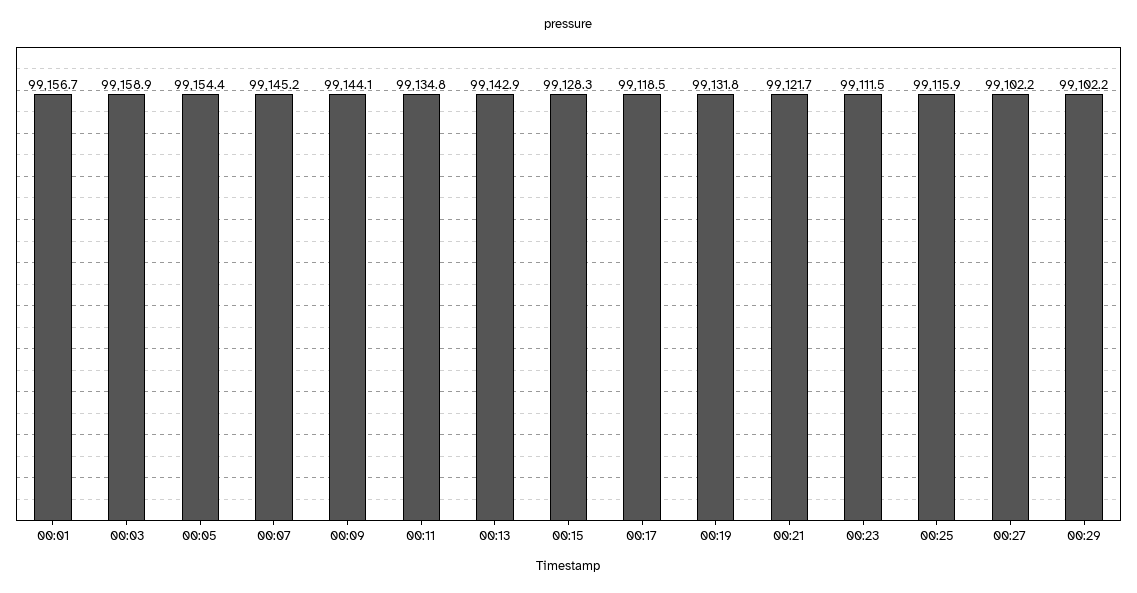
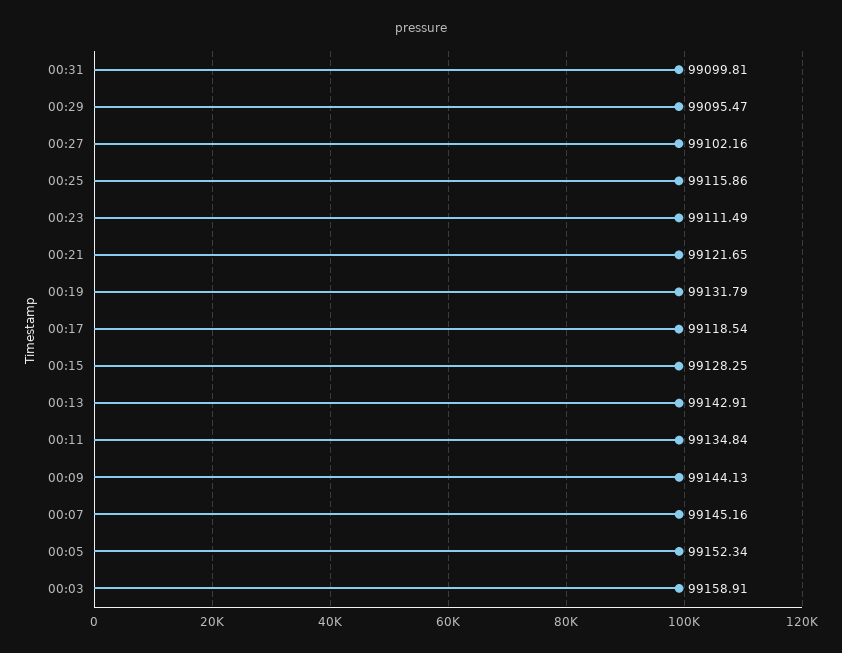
00:01: 99156.7 -> none
00:05: 99154.4 -> 99152.34
00:29: 99102.2 -> 99095.47
00:31: none -> 99099.81

